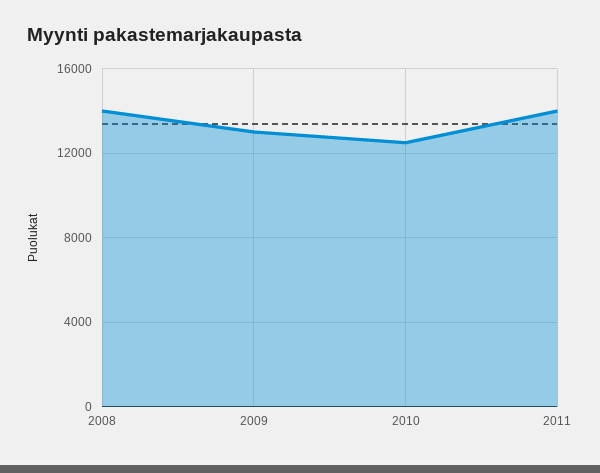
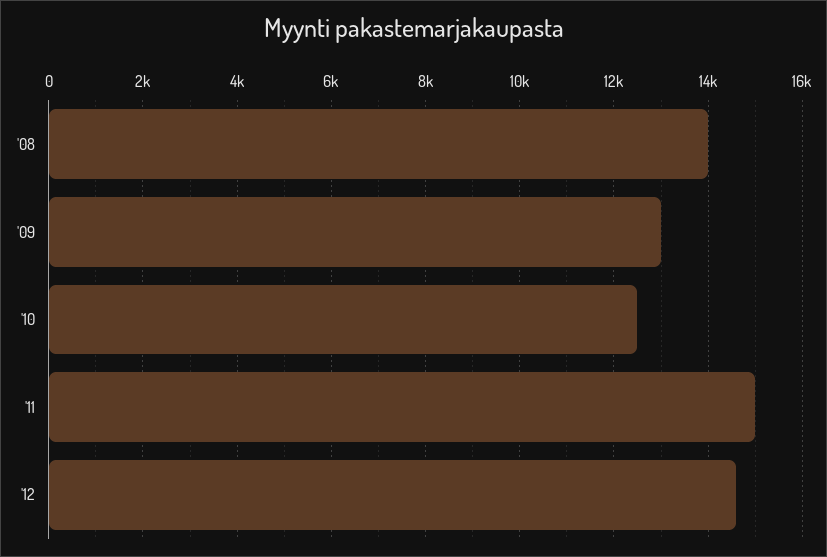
2011: 14000 -> 15000
'12: none -> 14600

